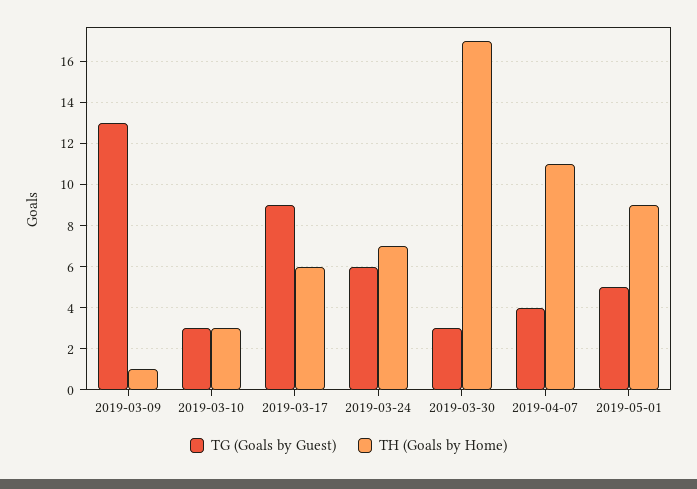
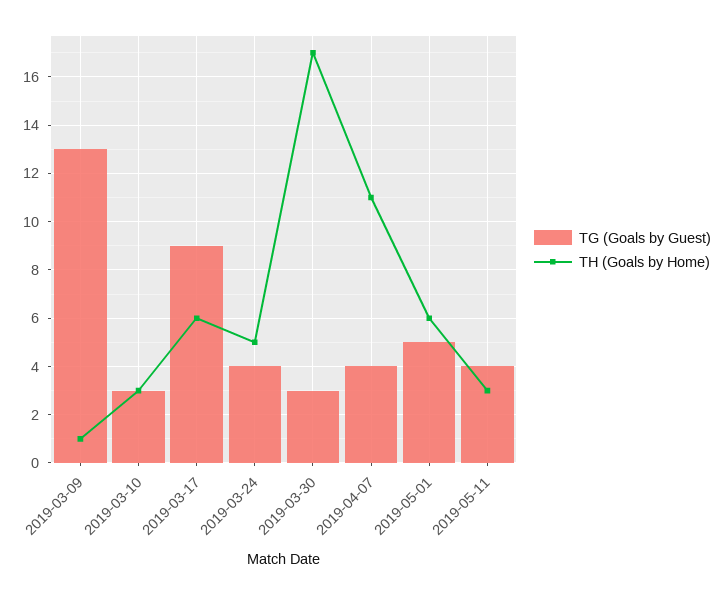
TG (Goals by Guest), 2019-03-24: 6 -> 4
TH (Goals by Home), 2019-03-24: 7 -> 5
TH (Goals by Home), 2019-05-01: 9 -> 6
TG (Goals by Guest), 2019-05-11: none -> 4
TH (Goals by Home), 2019-05-11: none -> 3

